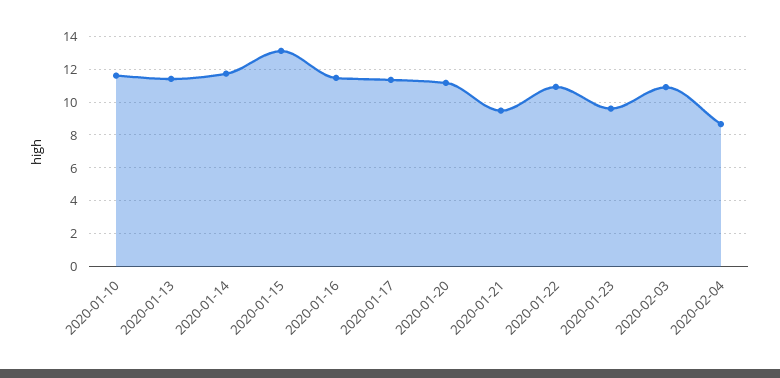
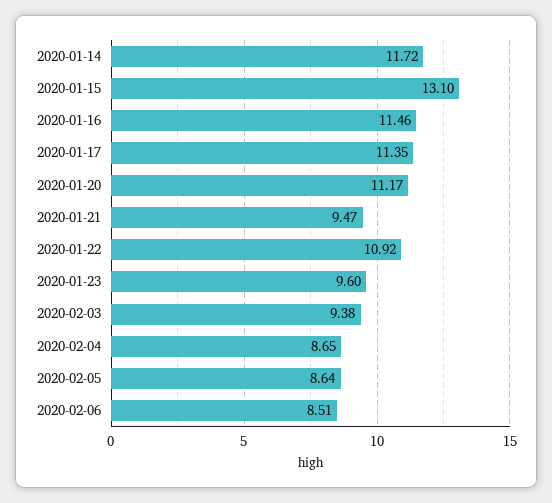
2020-01-10: 11.5 -> none
2020-01-13: 11.5 -> none
2020-02-03: 11 -> 9.38
2020-02-05: none -> 8.64
2020-02-06: none -> 8.51

